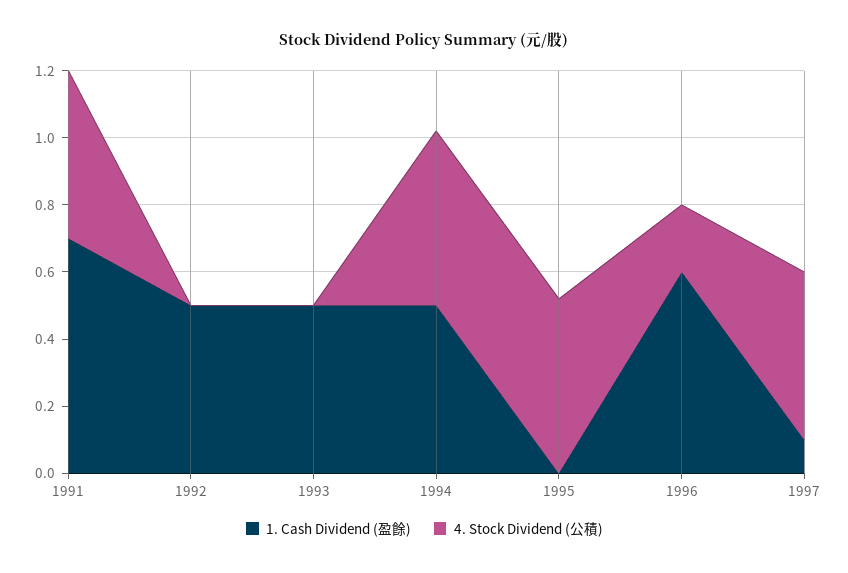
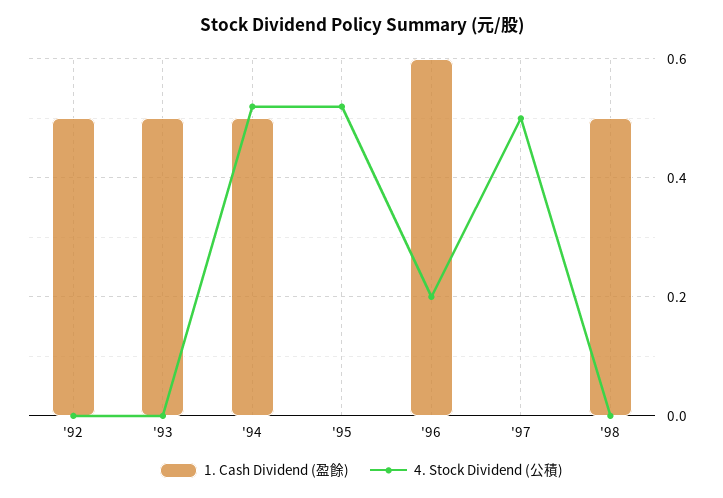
1. Cash Dividend (盈餘), 1991: 0.7 -> none
4. Stock Dividend (公積), 1991: 0.5 -> none
1. Cash Dividend (盈餘), 1997: 0.1 -> 0
1. Cash Dividend (盈餘), '98: none -> 0.5
4. Stock Dividend (公積), '98: none -> 0

